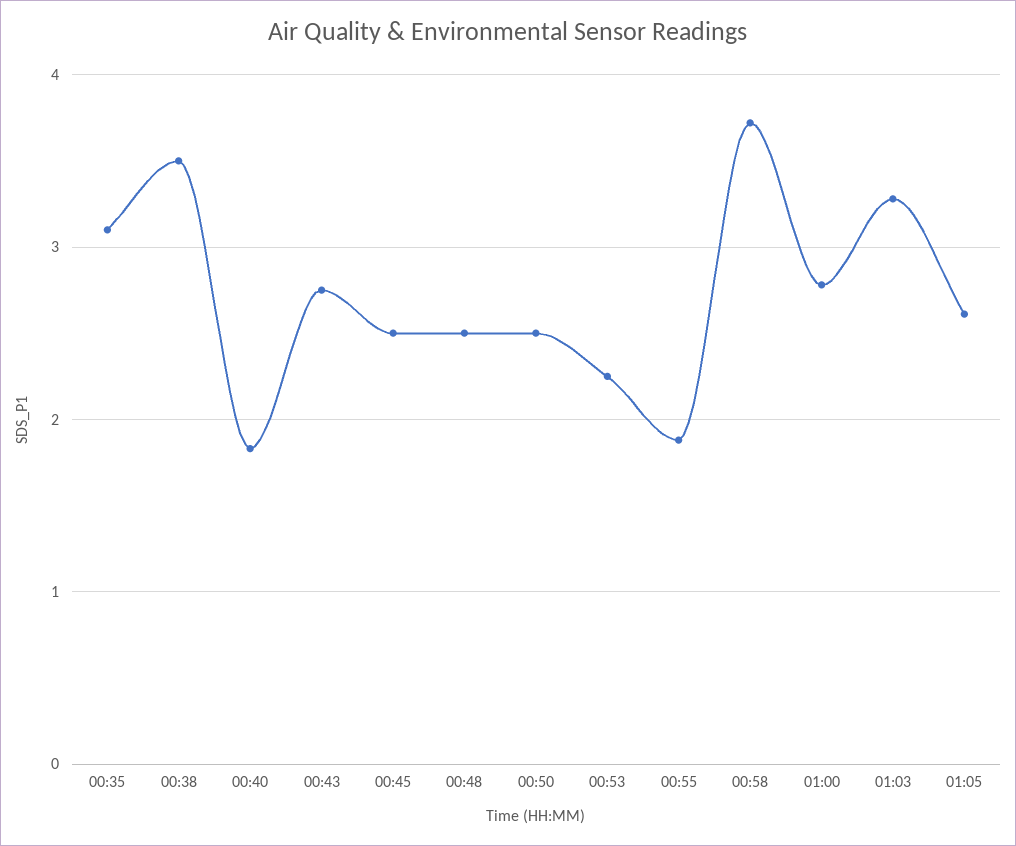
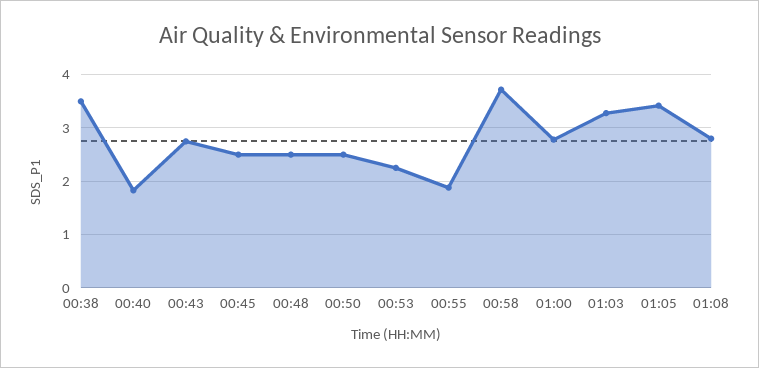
00:35: 3.1 -> none
01:05: 2.6 -> 3.4
01:08: none -> 2.8

